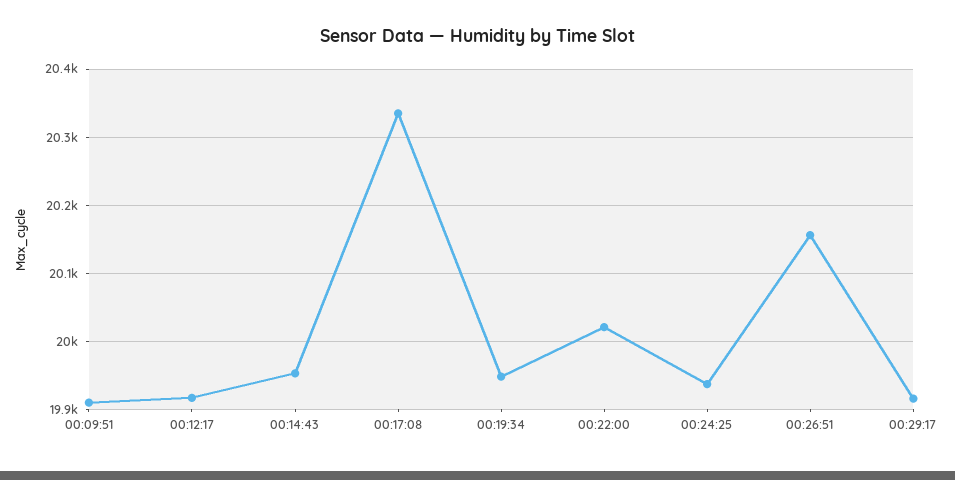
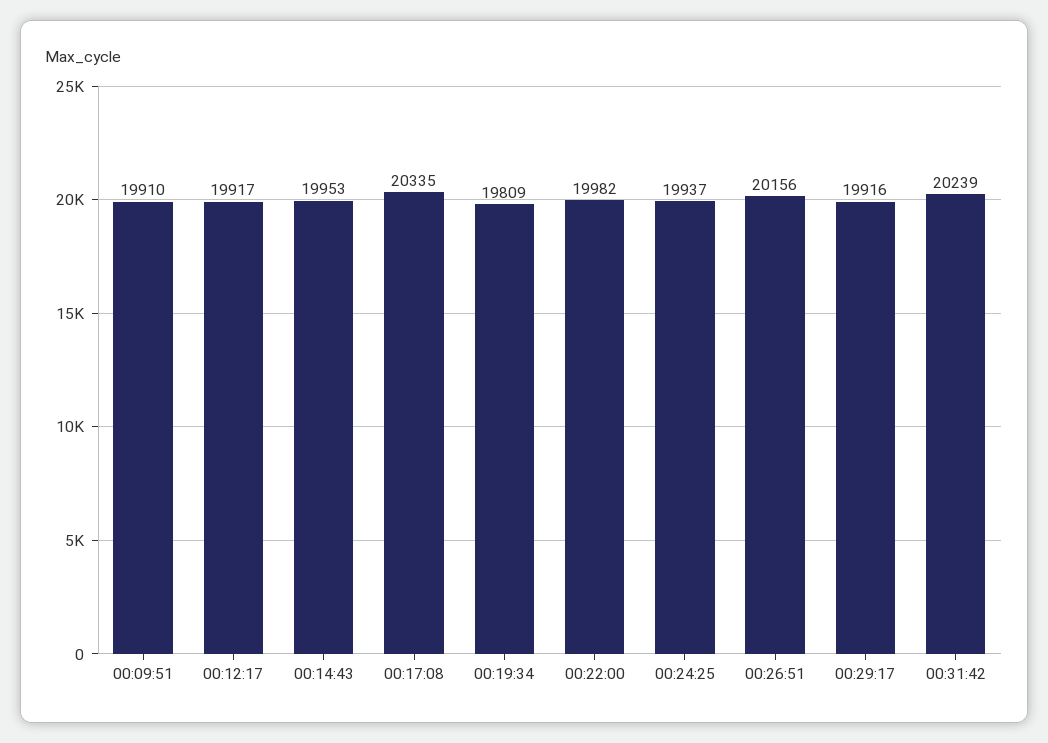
00:19:34: 19950 -> 19809
00:22:00: 20020 -> 19982
00:31:42: none -> 20239

